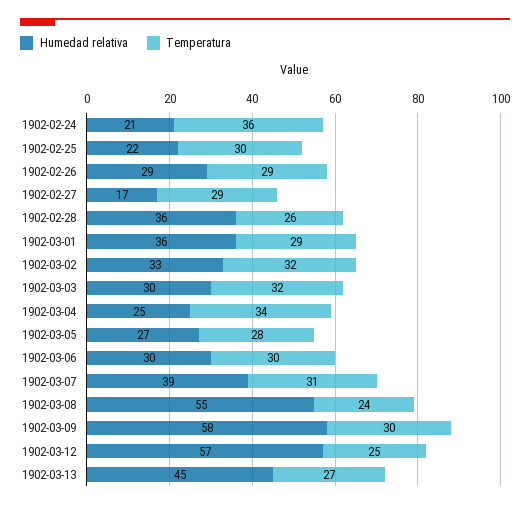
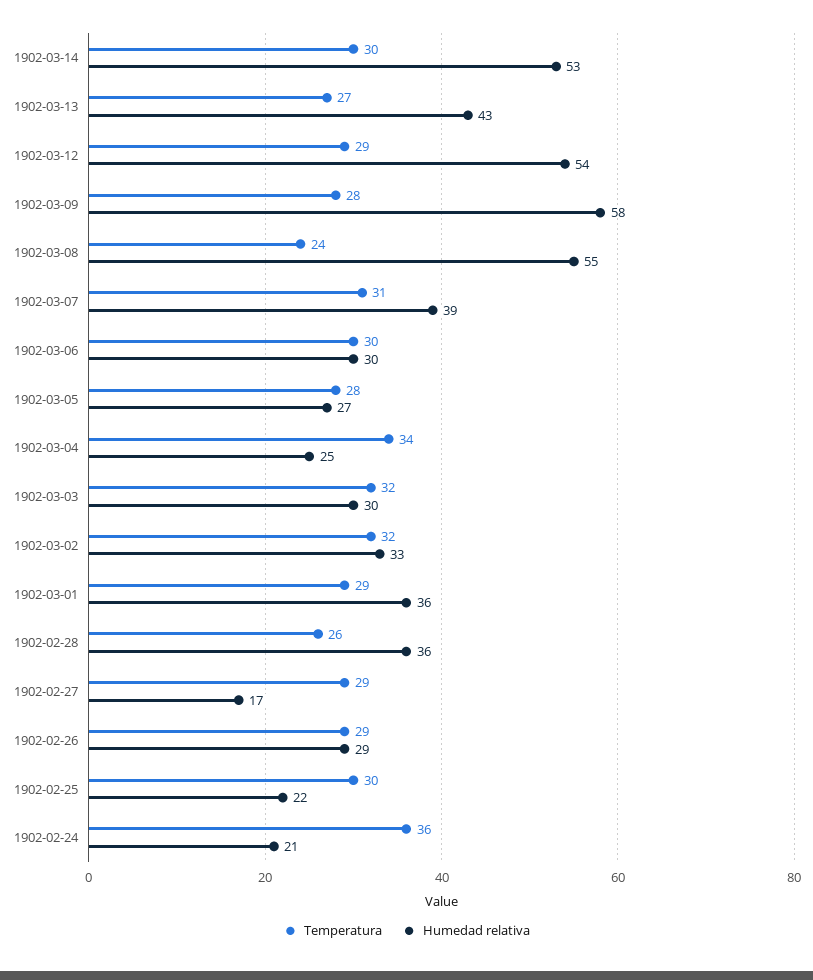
Temperatura, 1902-03-09: 30 -> 28
Humedad relativa, 1902-03-12: 57 -> 54
Temperatura, 1902-03-12: 25 -> 29
Humedad relativa, 1902-03-13: 45 -> 43
Temperatura, 1902-03-14: none -> 30
Humedad relativa, 1902-03-14: none -> 53

